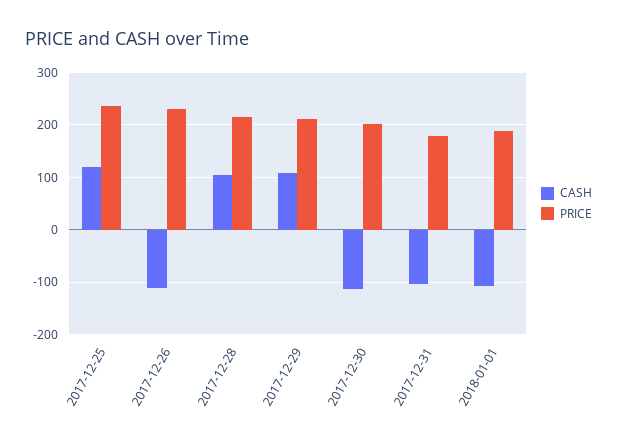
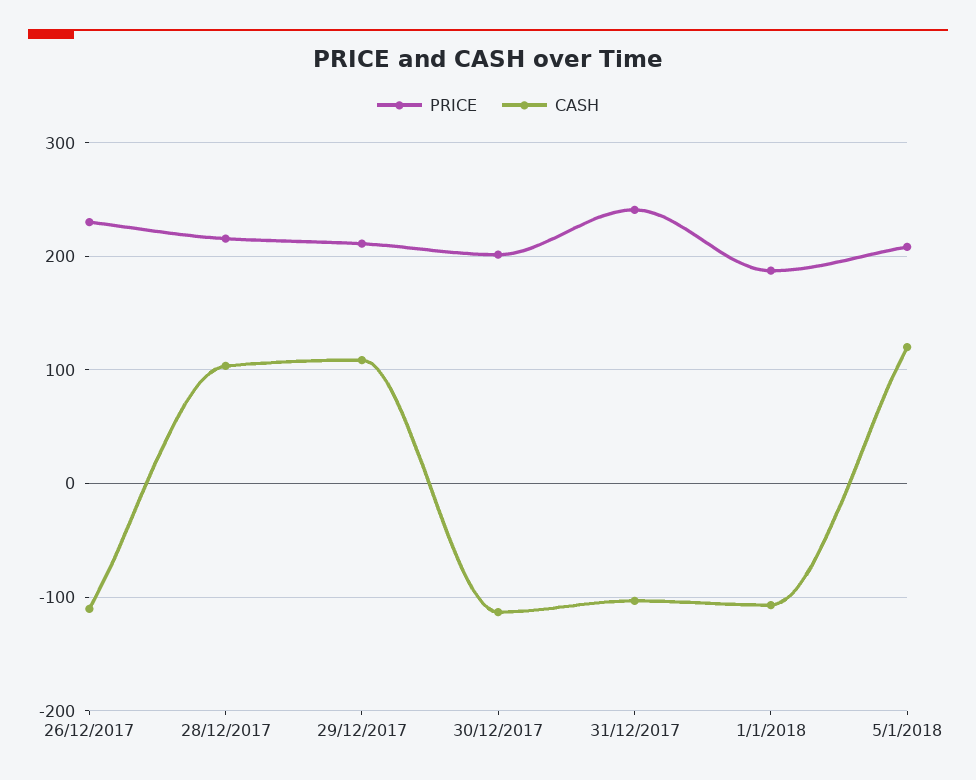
CASH, 2017-12-25: 120 -> none
PRICE, 2017-12-25: 240 -> none
PRICE, 2017-12-31: 180 -> 240
PRICE, 5/1/2018: none -> 210
CASH, 5/1/2018: none -> 120

